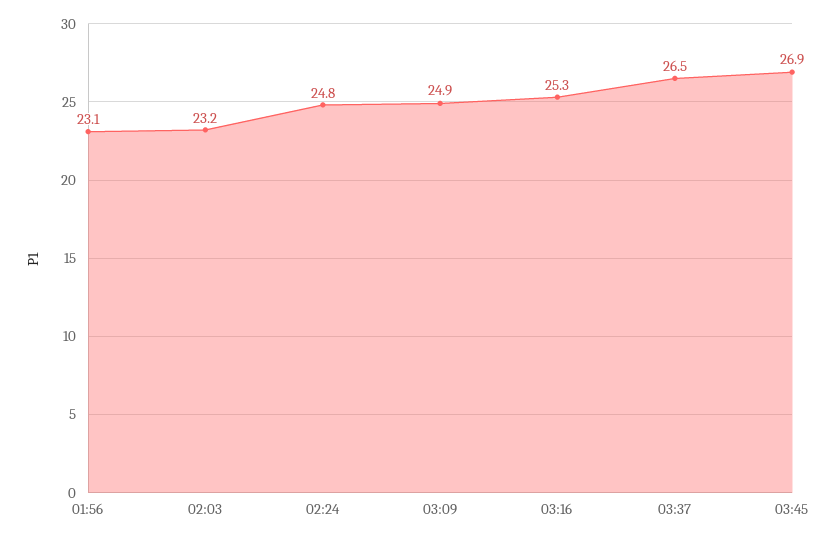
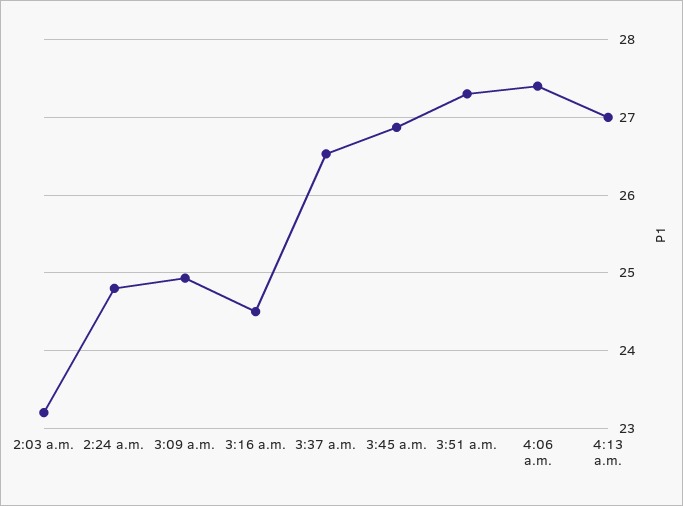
01:56: 23.1 -> none
03:16: 25.3 -> 24.5
3:51 a.m.: none -> 27.3
4:06 a.m.: none -> 27.4
4:13 a.m.: none -> 27

